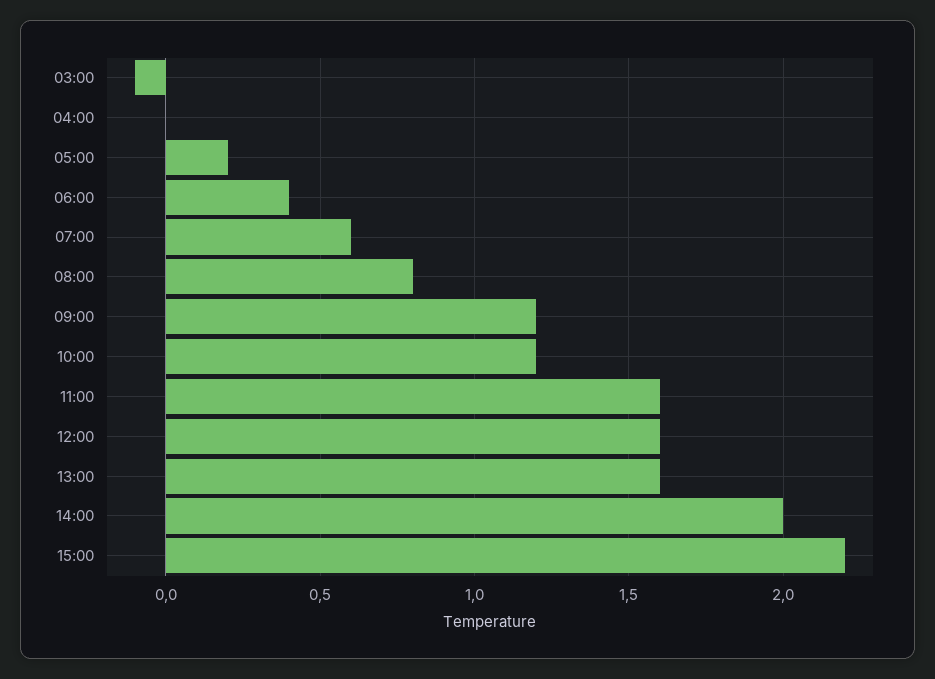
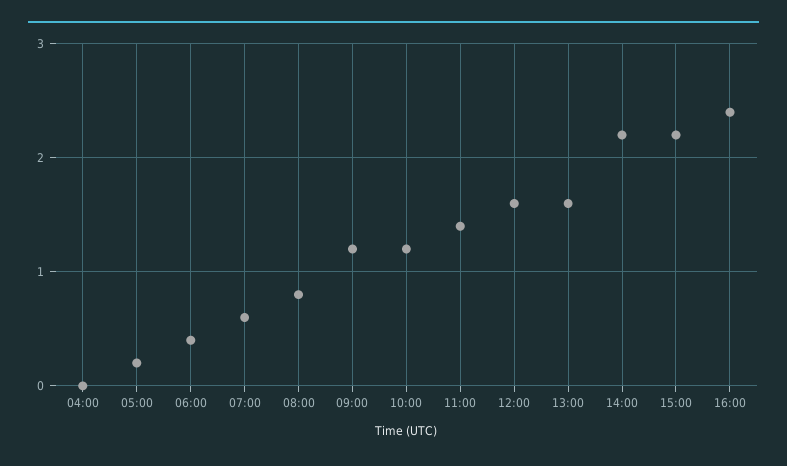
03:00: -0.1 -> none
11:00: 1.6 -> 1.4
14:00: 2 -> 2.2
16:00: none -> 2.4

